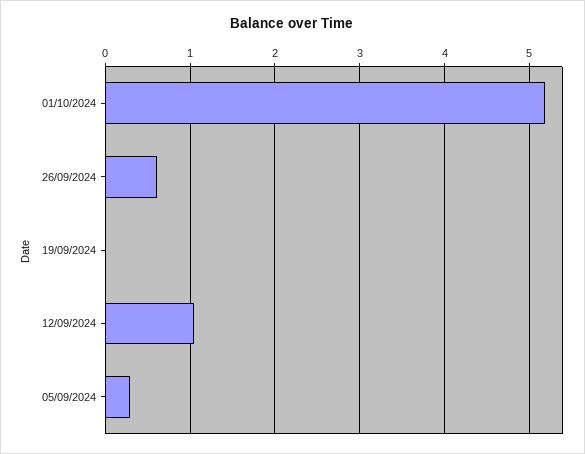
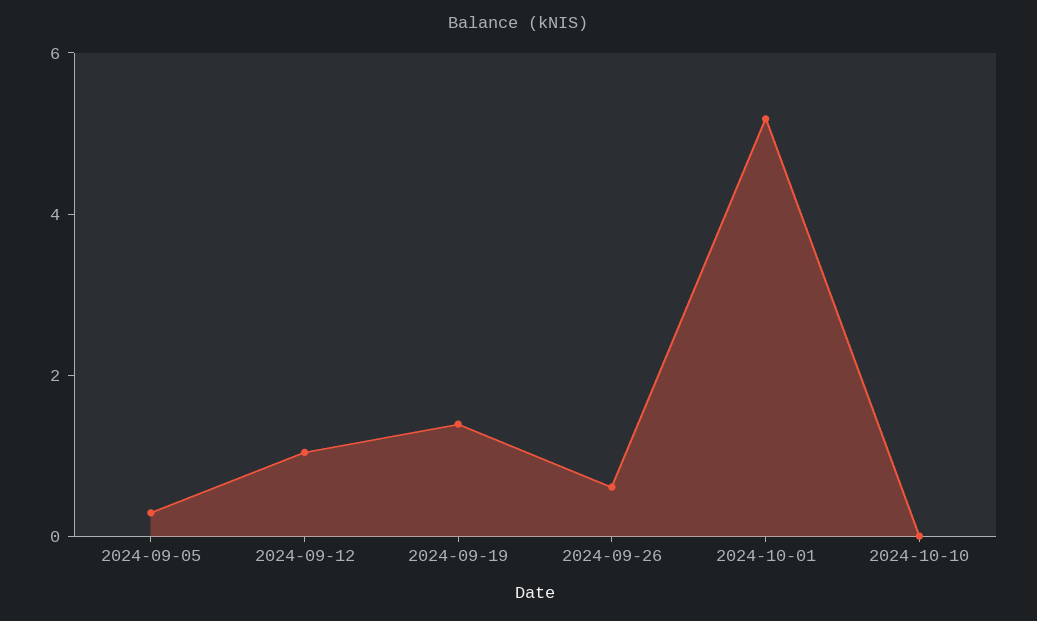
19/09/2024: 0 -> 1.5
2024-10-10: none -> 0

